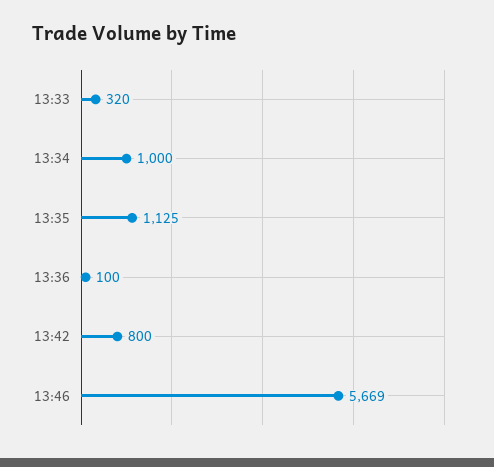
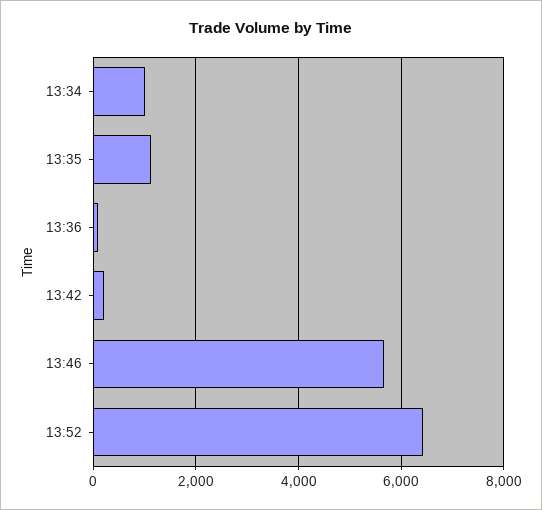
13:33: 320 -> none
13:42: 800 -> 200
13:52: none -> 6400

